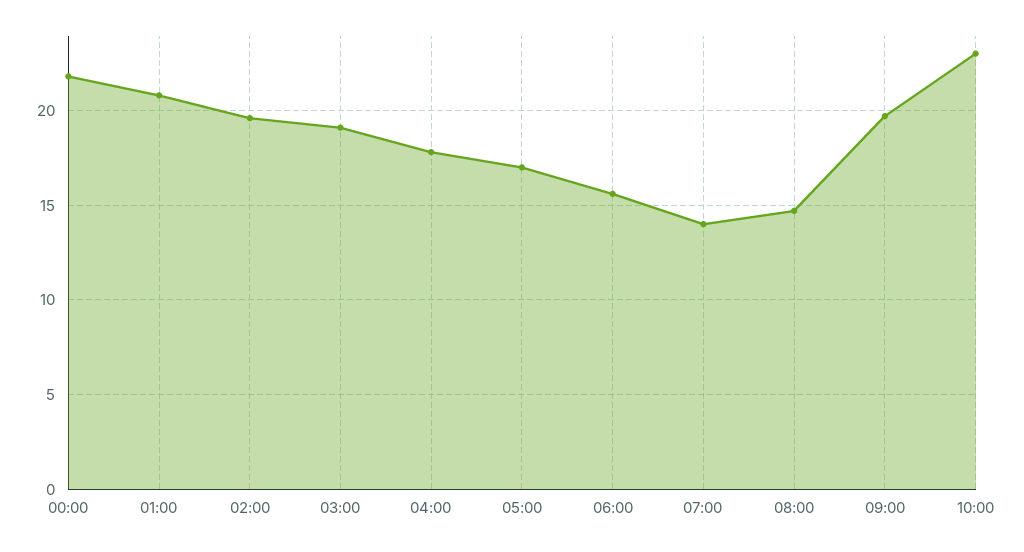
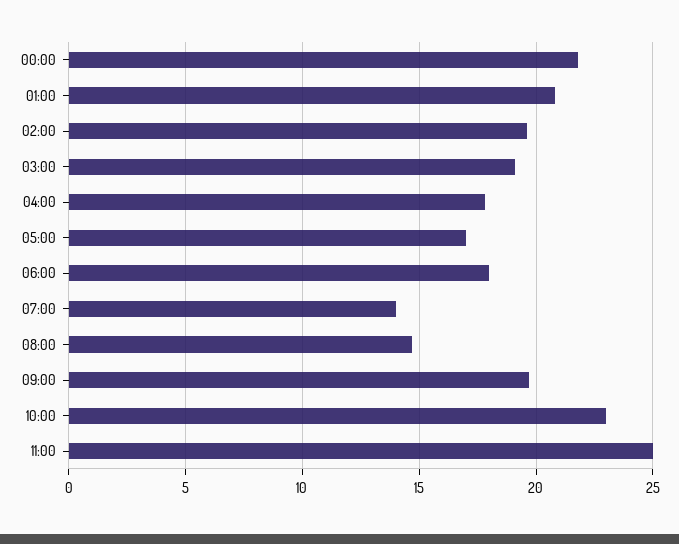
06:00: 15.5 -> 18
11:00: none -> 25

